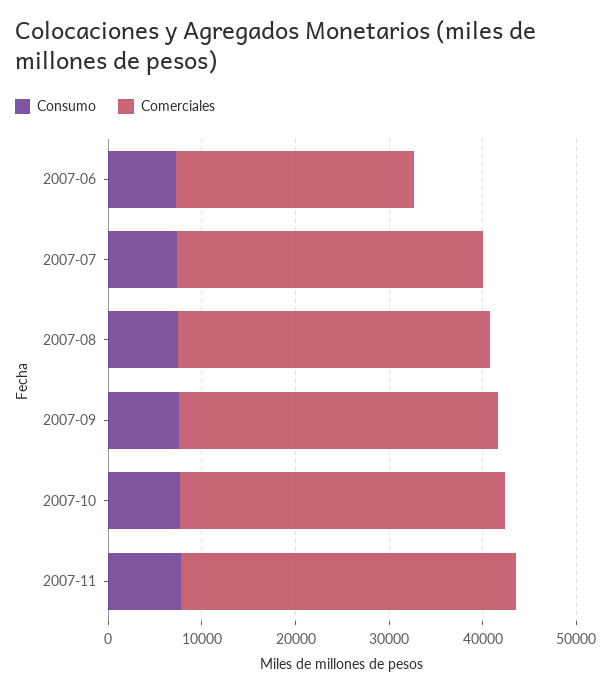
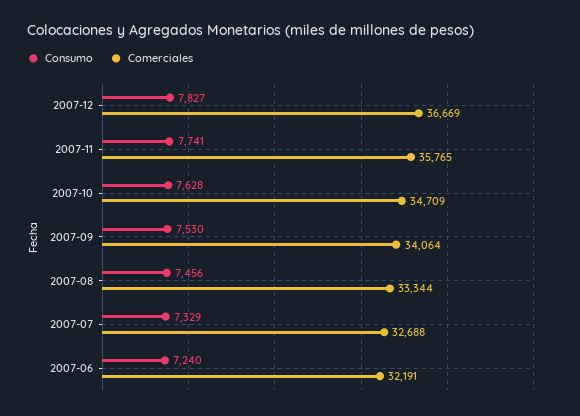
Comerciales, 2007-06: 26000 -> 32191
Consumo, 2007-12: none -> 7827
Comerciales, 2007-12: none -> 36669

